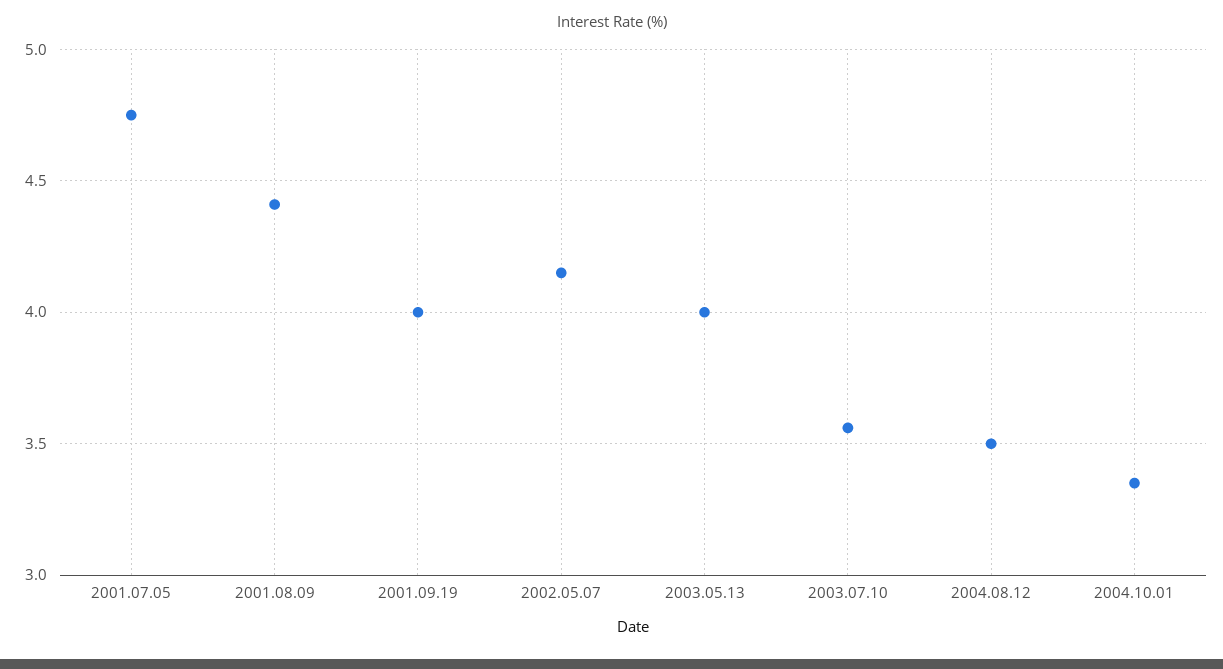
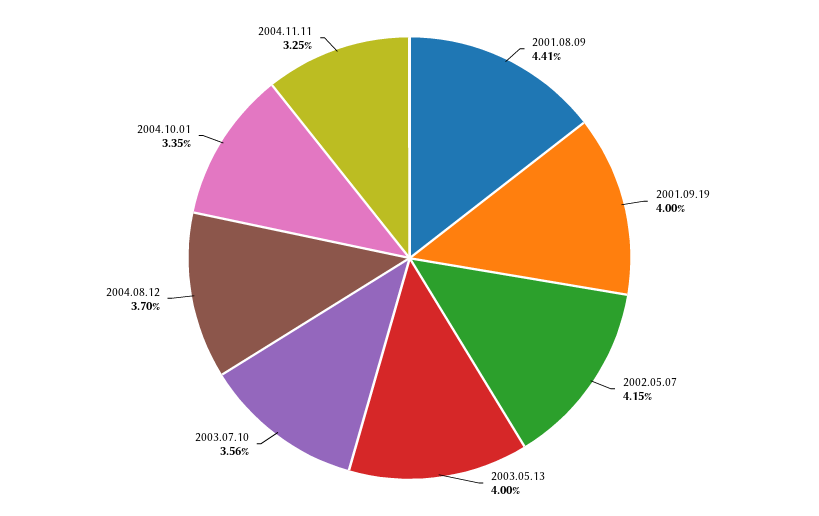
2001.07.05: 4.75 -> none
2004.08.12: 3.5 -> 3.7
2004.11.11: none -> 3.25

